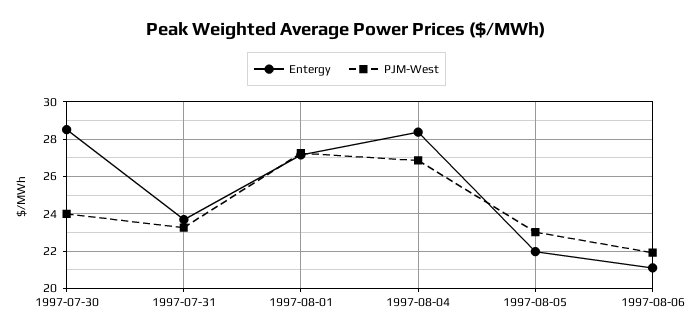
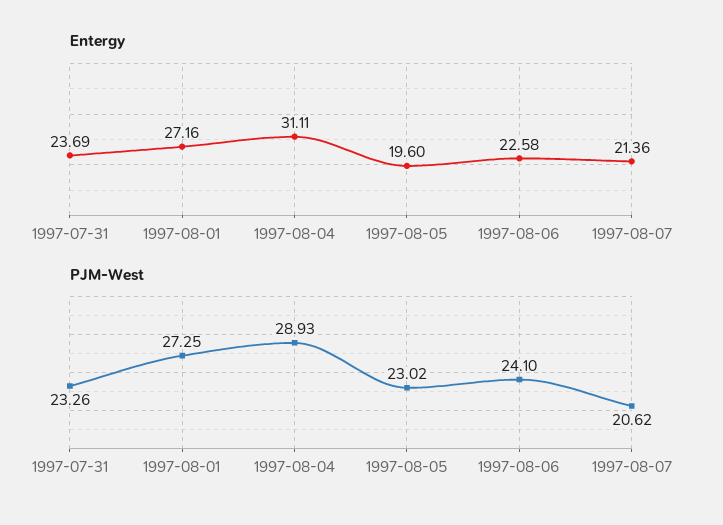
Entergy, 1997-07-30: 28.5 -> none
PJM-West, 1997-07-30: 24 -> none
Entergy, 1997-08-04: 28.5 -> 31.11
PJM-West, 1997-08-04: 27 -> 28.93
Entergy, 1997-08-05: 22 -> 19.6
Entergy, 1997-08-06: 21 -> 22.58
PJM-West, 1997-08-06: 22 -> 24.1
Entergy, 1997-08-07: none -> 21.36
PJM-West, 1997-08-07: none -> 20.62

